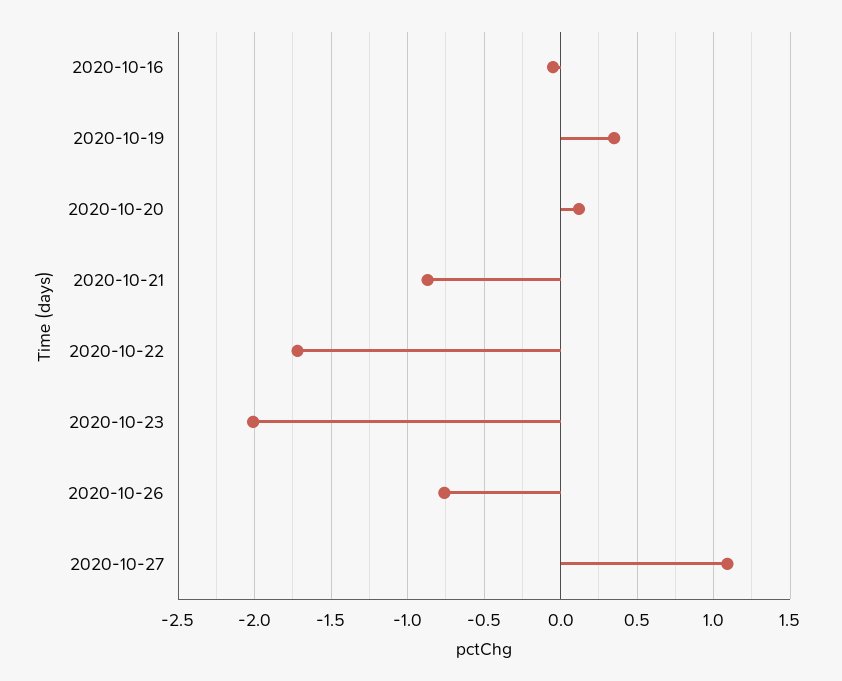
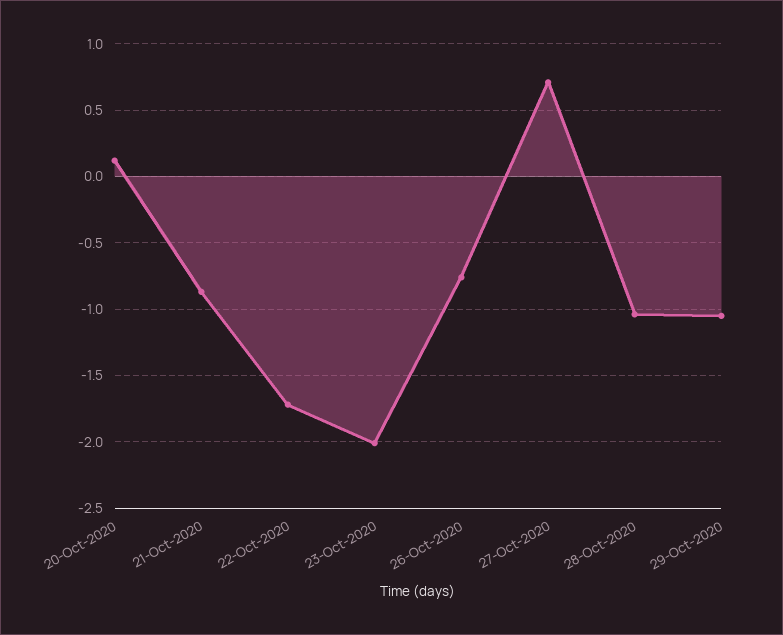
2020-10-16: -0.05 -> none
2020-10-19: 0.35 -> none
2020-10-27: 1.1 -> 0.7
28-Oct-2020: none -> -1.05
29-Oct-2020: none -> -1.05

